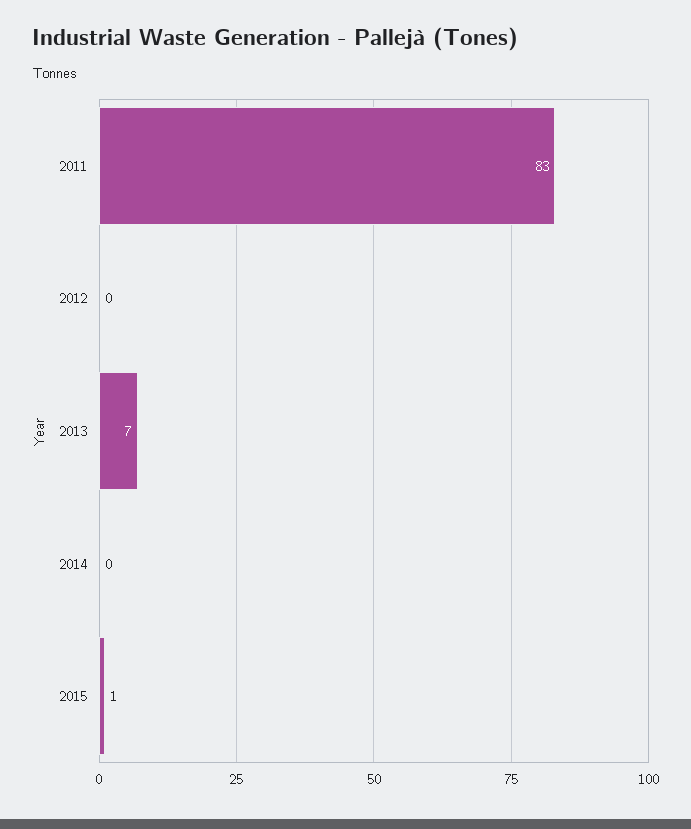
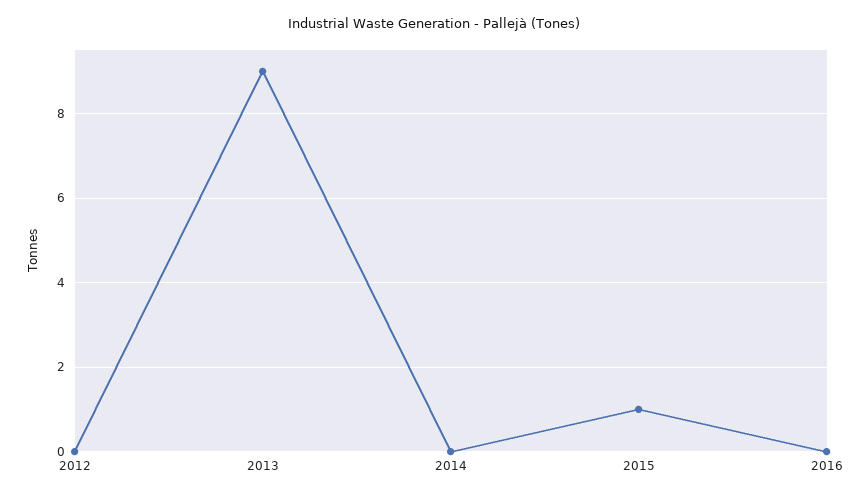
2011: 83 -> none
2013: 7 -> 9
2016: none -> 0

